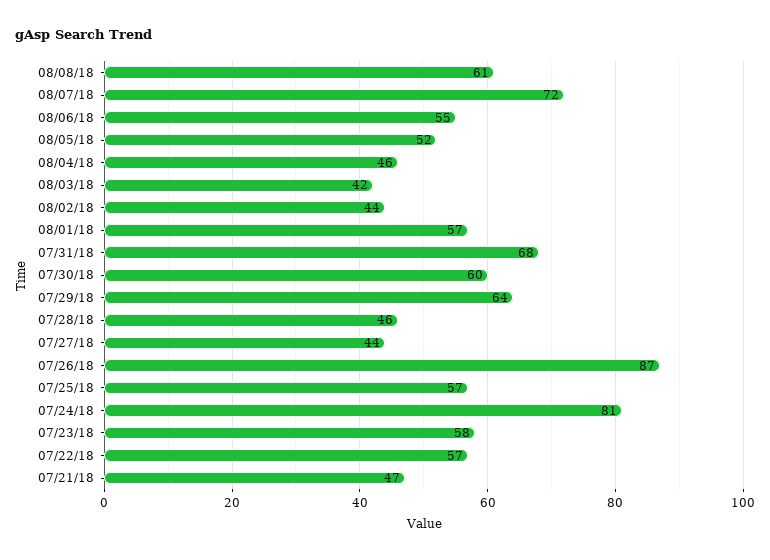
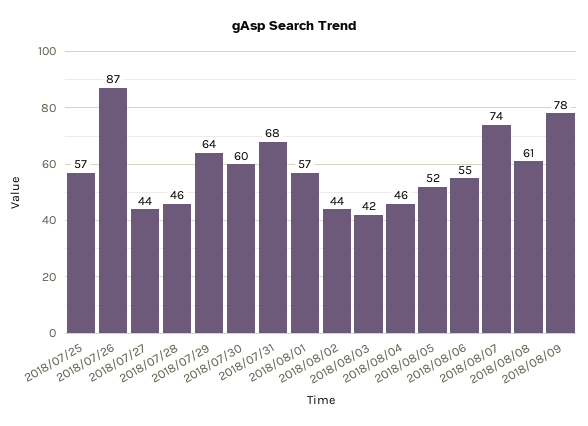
08/07/18: 72 -> 74
07/24/18: 81 -> none
07/23/18: 58 -> none
07/22/18: 57 -> none
07/21/18: 47 -> none
2018/08/09: none -> 78

